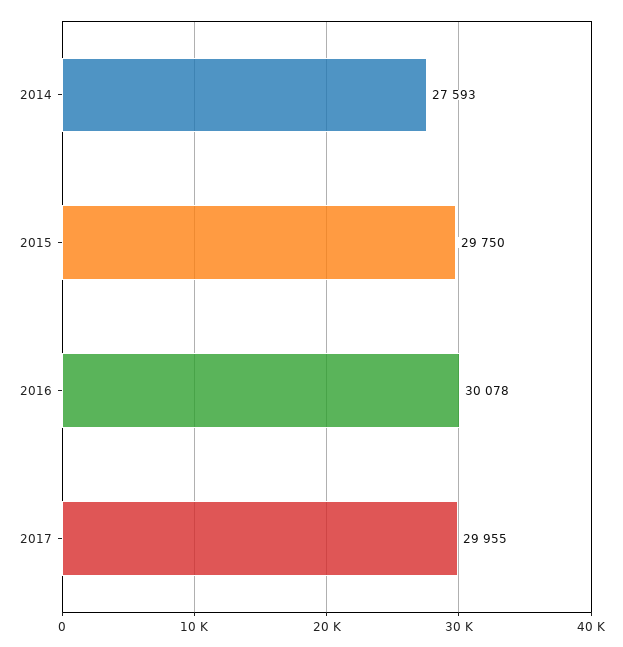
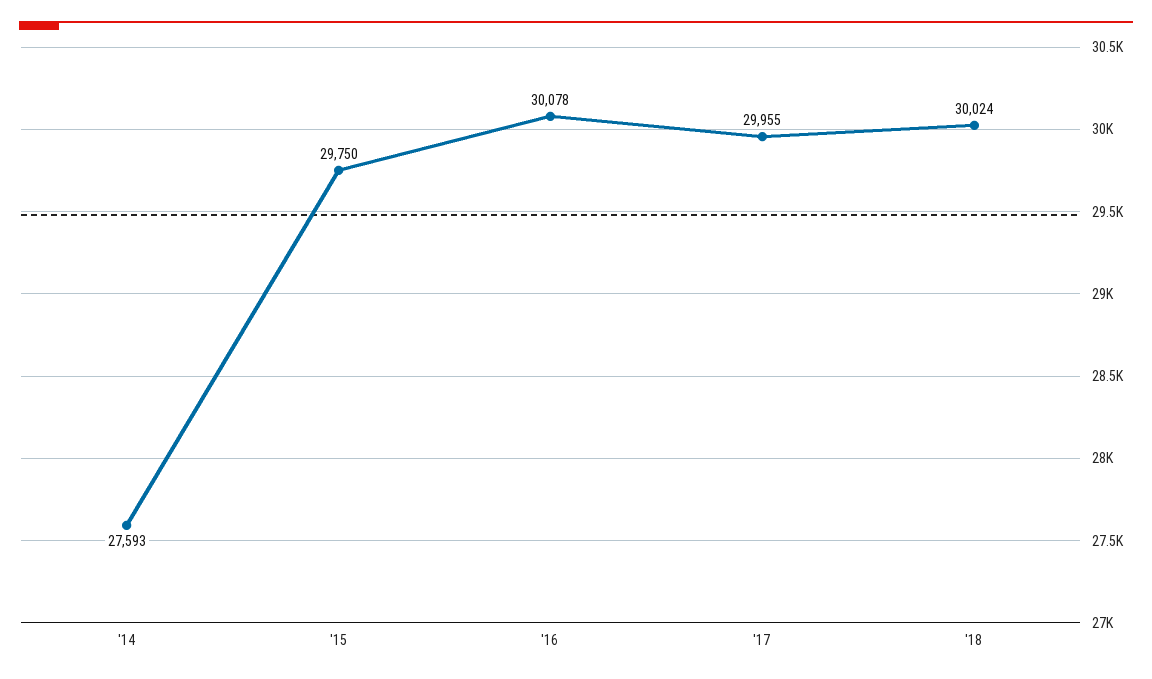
'18: none -> 30024

